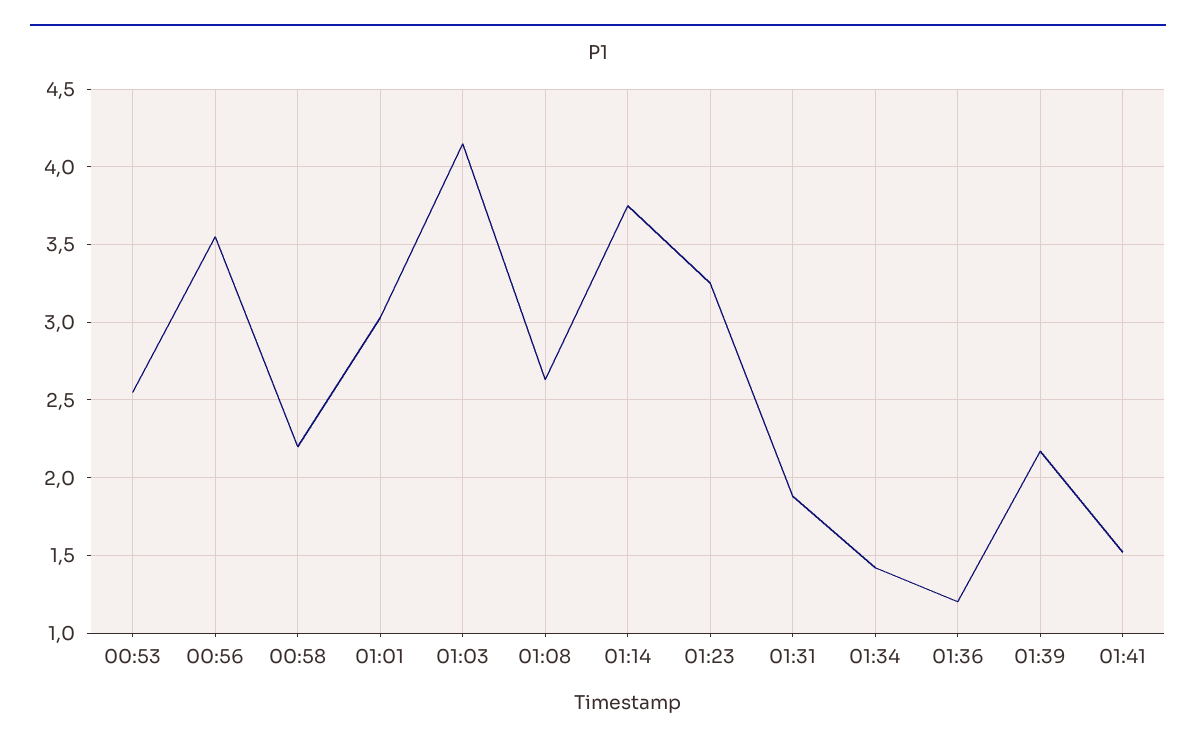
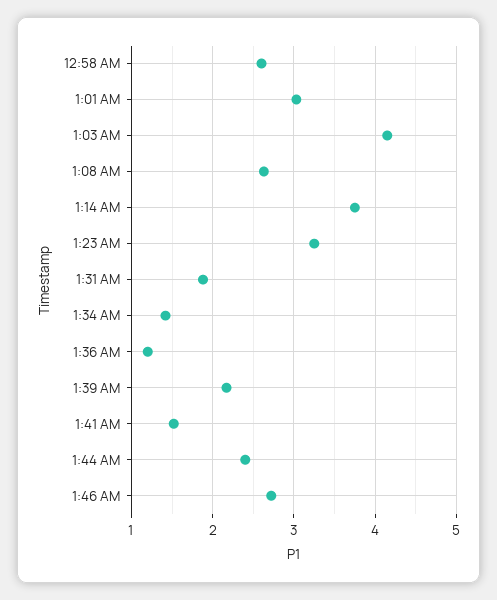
00:53: 2.55 -> none
00:56: 3.55 -> none
00:58: 2.2 -> 2.6
1:44 AM: none -> 2.4
1:46 AM: none -> 2.7

